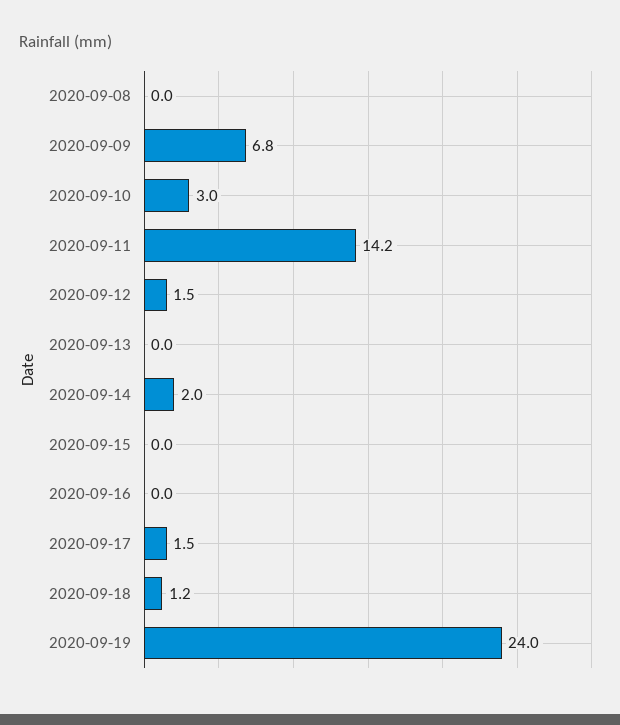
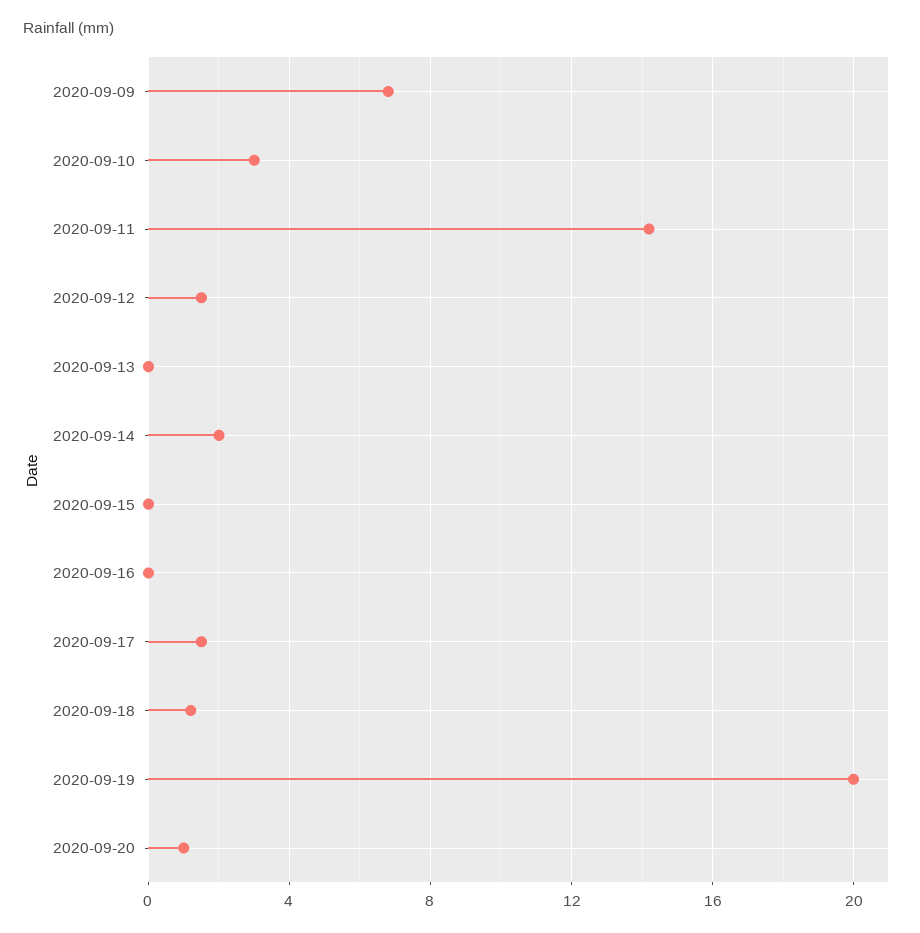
2020-09-08: 0 -> none
2020-09-19: 24 -> 20
2020-09-20: none -> 1

